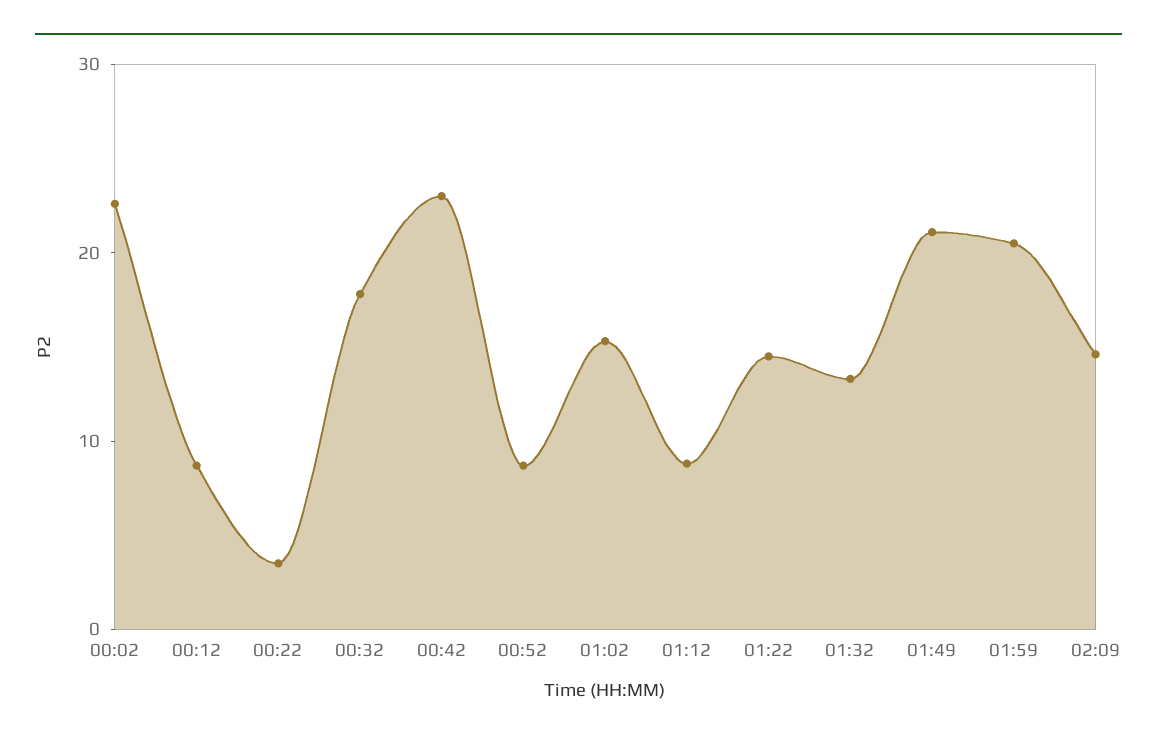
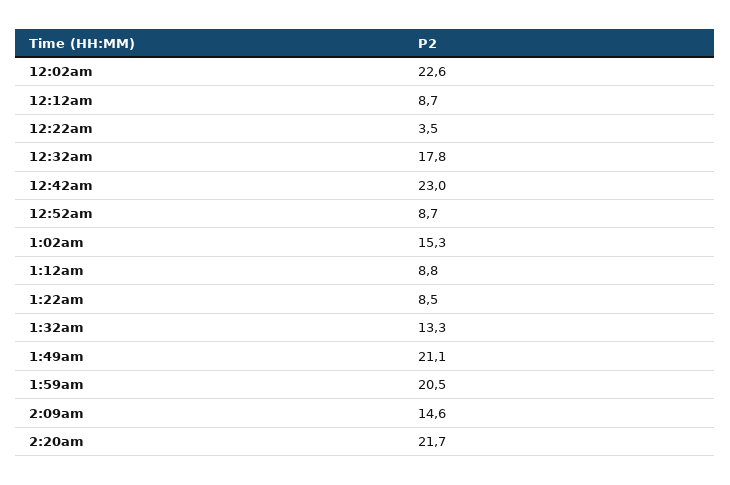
01:22: 14 -> 8.5
2:20am: none -> 21.7

